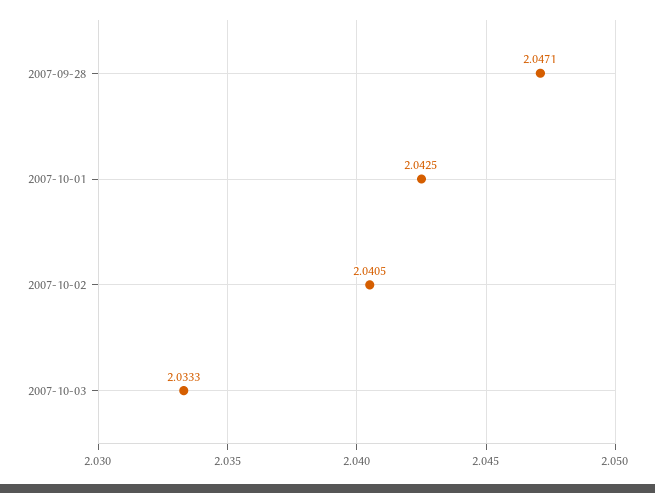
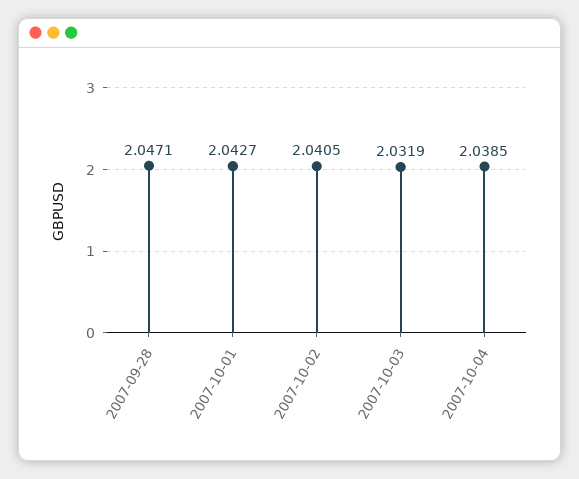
2007-10-01: 2.0425 -> 2.0427
2007-10-03: 2.0333 -> 2.0319
2007-10-04: none -> 2.0385

